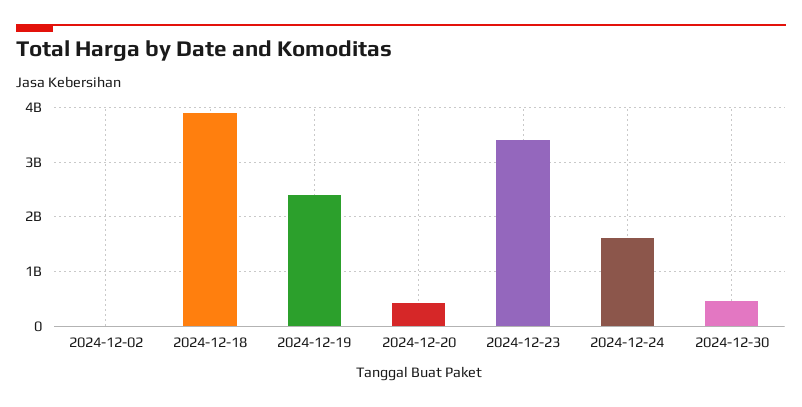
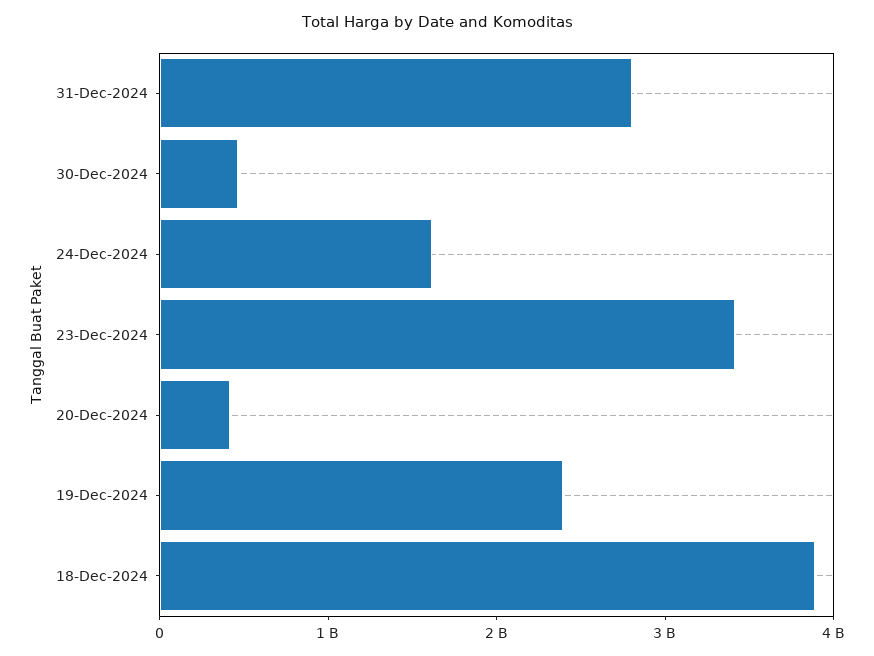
2024-12-02: 0 -> none
31-Dec-2024: none -> 2800000000

